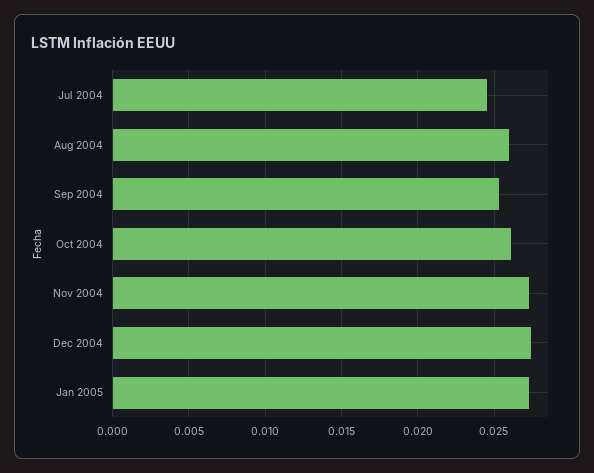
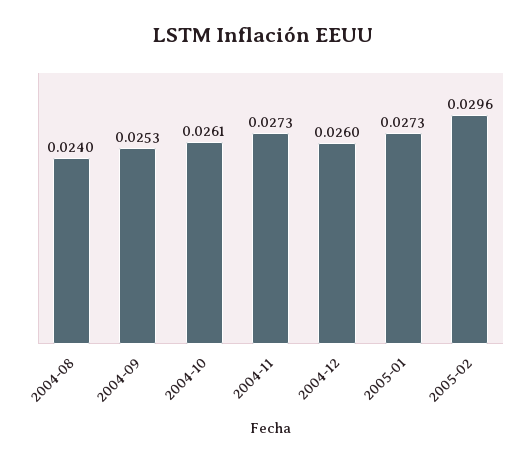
Jul 2004: 0.0245 -> none
Aug 2004: 0.026 -> 0.024
Dec 2004: 0.0275 -> 0.026
2005-02: none -> 0.0296

